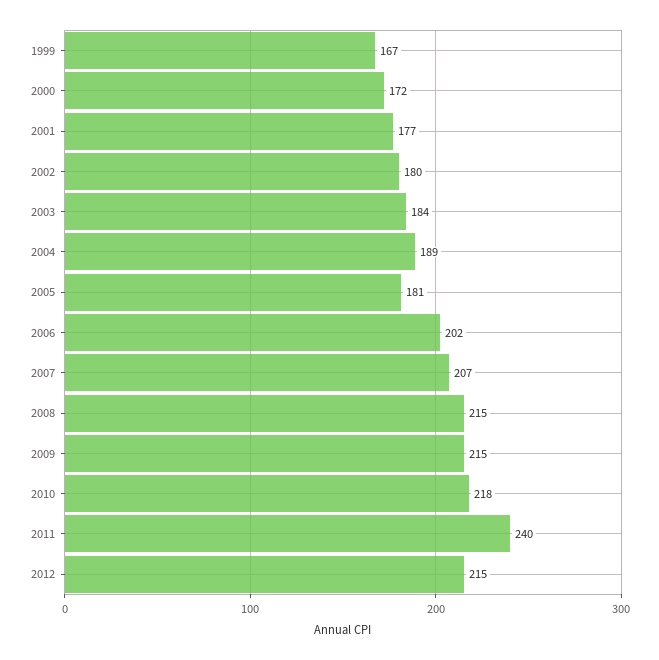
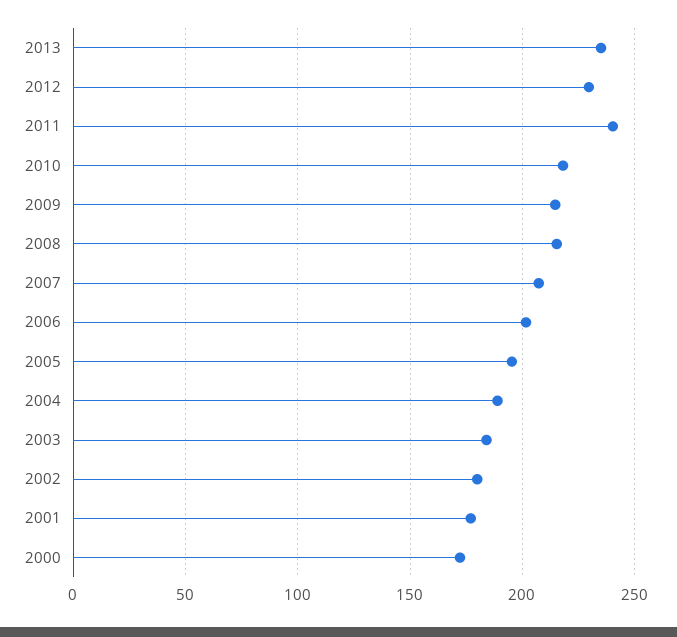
1999: 167 -> none
2005: 181 -> 195
2012: 215 -> 230
2013: none -> 235

